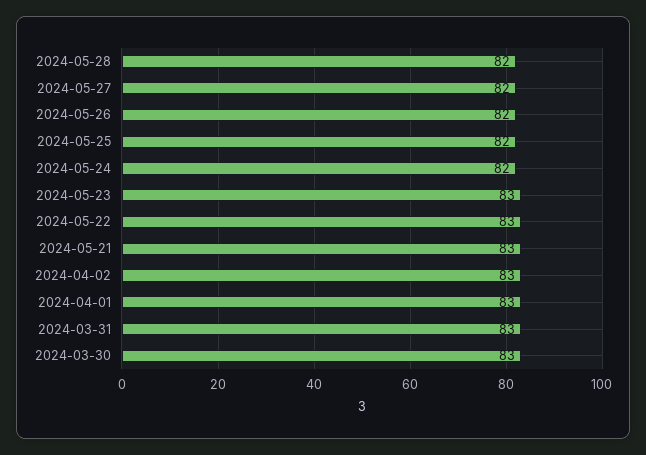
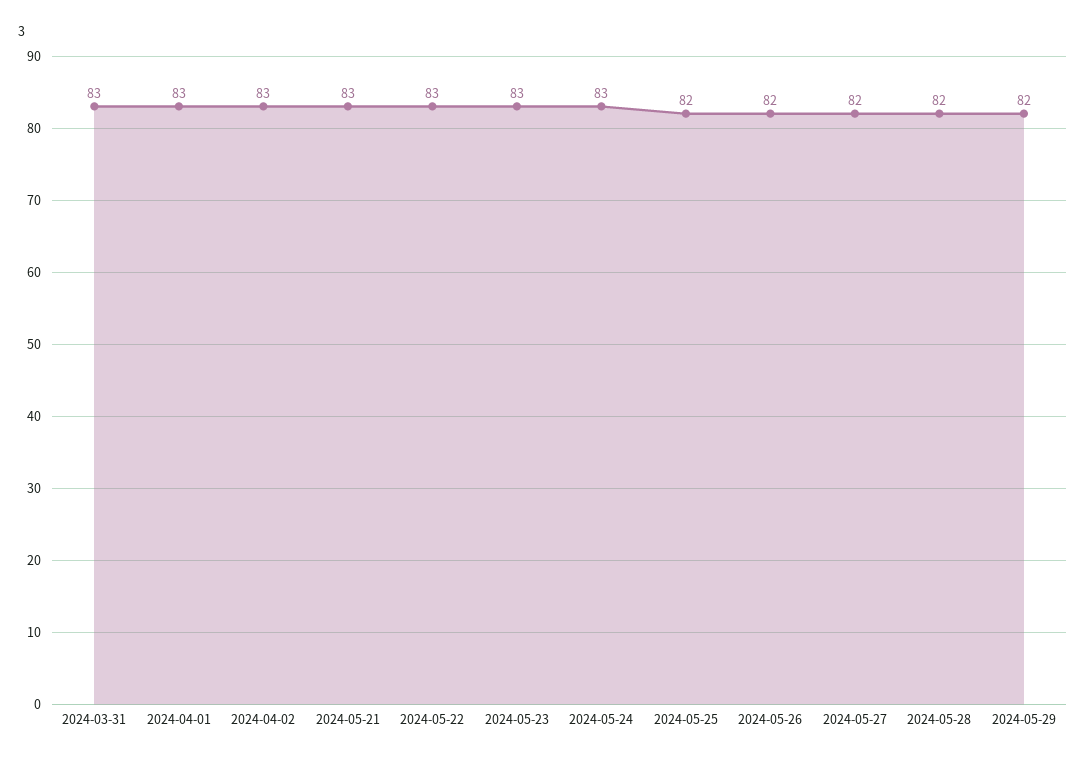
2024-05-24: 82 -> 83
2024-03-30: 83 -> none
2024-05-29: none -> 82

